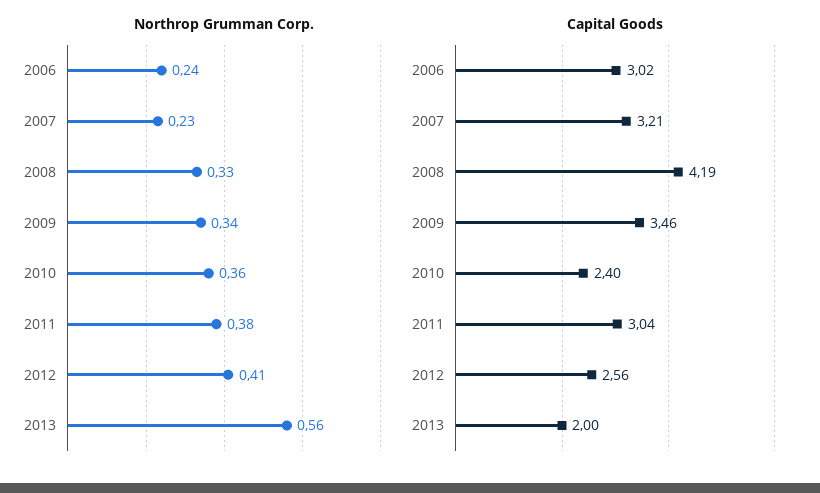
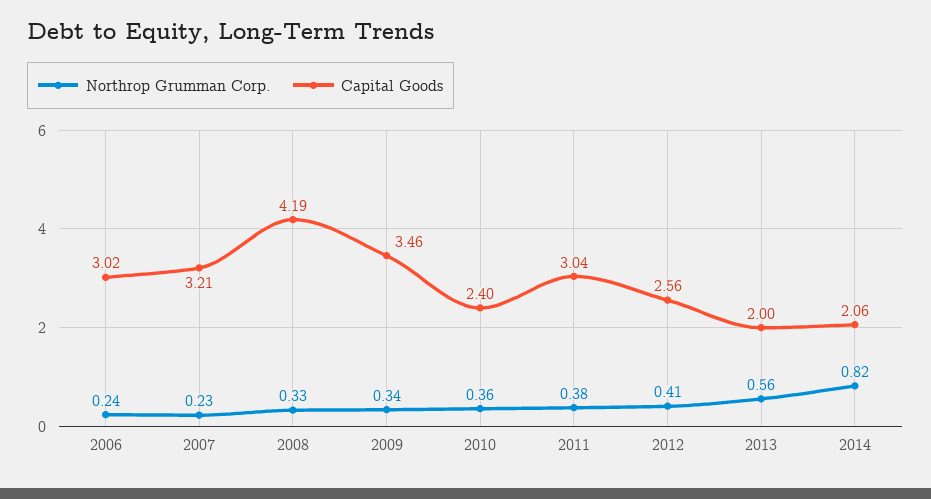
Northrop Grumman Corp., 2014: none -> 0.82
Capital Goods, 2014: none -> 2.06

